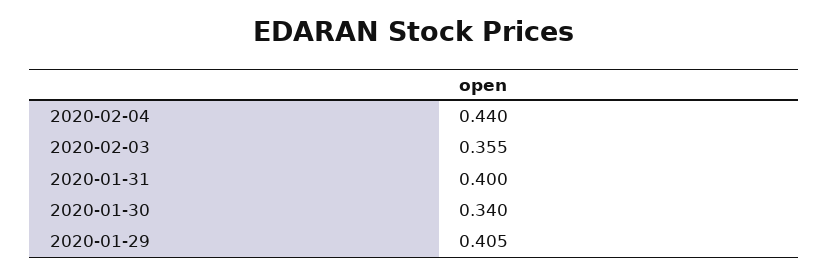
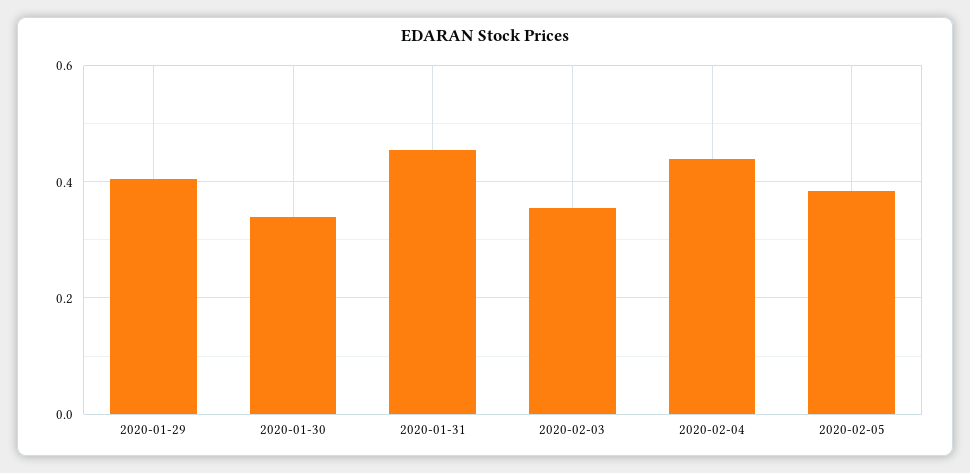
2020-01-31: 0.4 -> 0.46
2020-02-05: none -> 0.38

